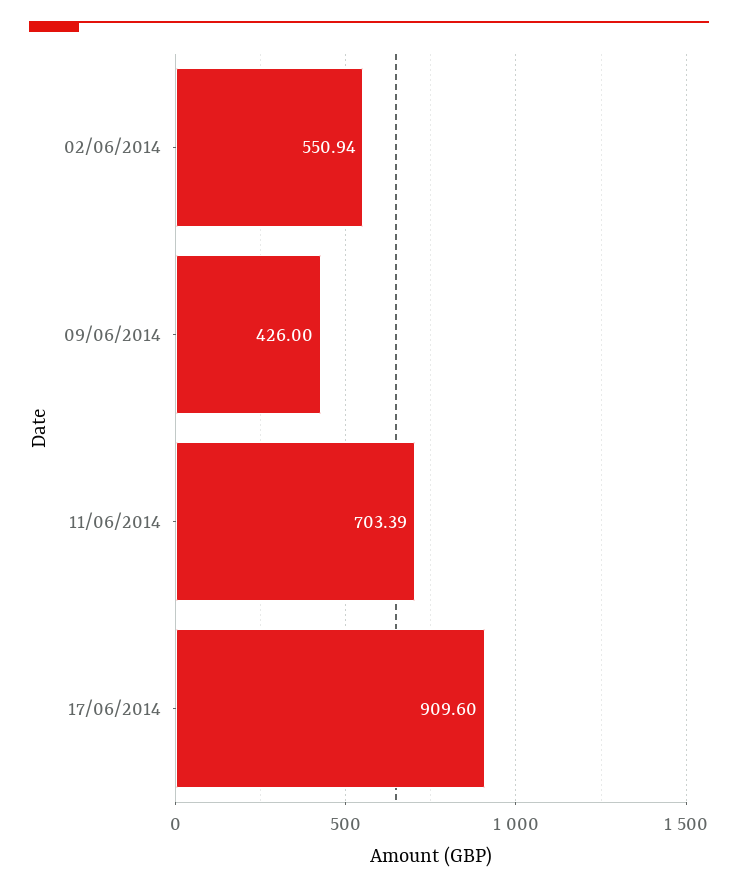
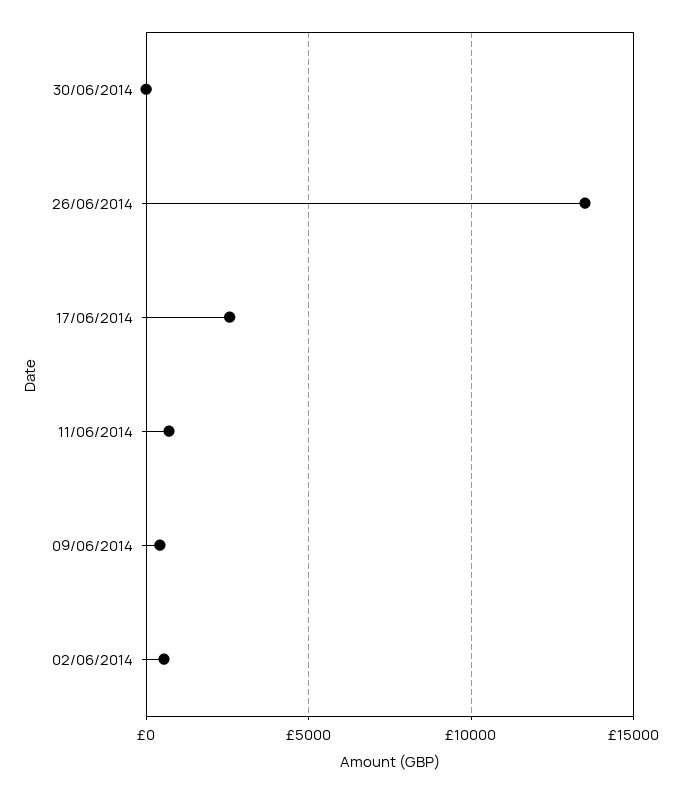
17/06/2014: 909.6 -> 2500
30/06/2014: none -> 0
26/06/2014: none -> 13500

